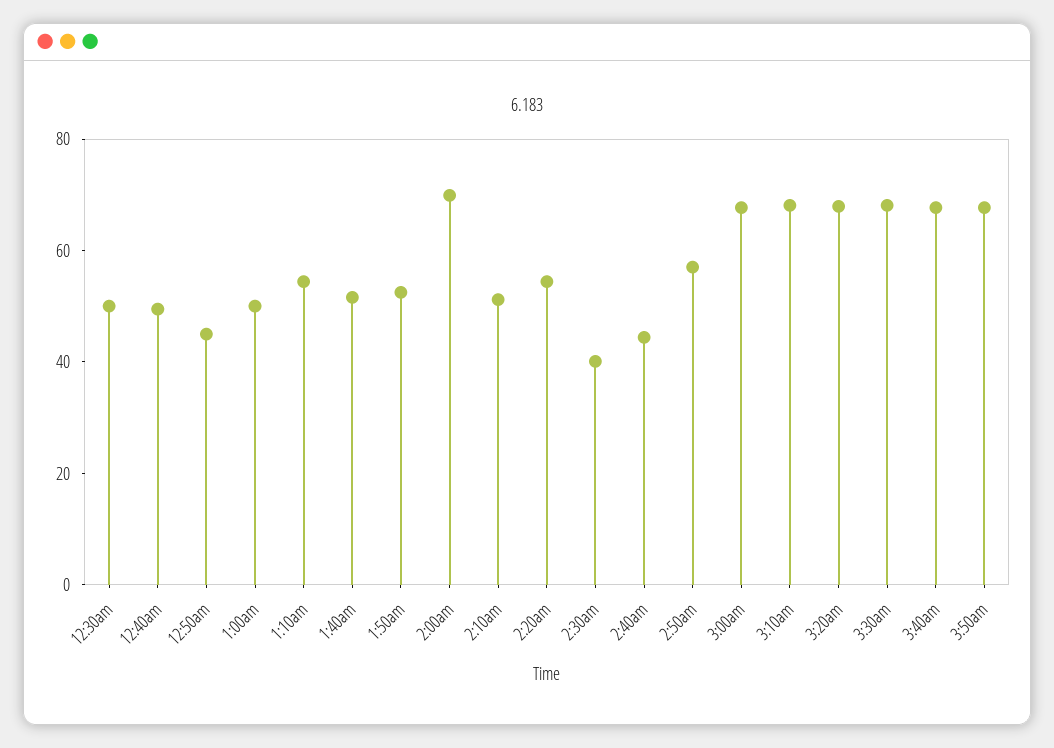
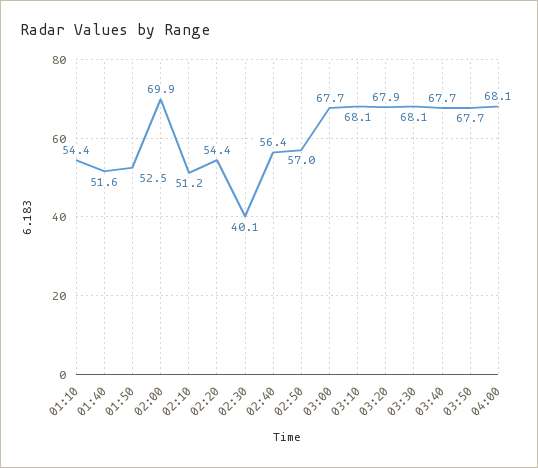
12:30am: 50 -> none
12:40am: 50 -> none
12:50am: 45 -> none
1:00am: 50 -> none
2:40am: 45 -> 56.4
04:00: none -> 68.1

